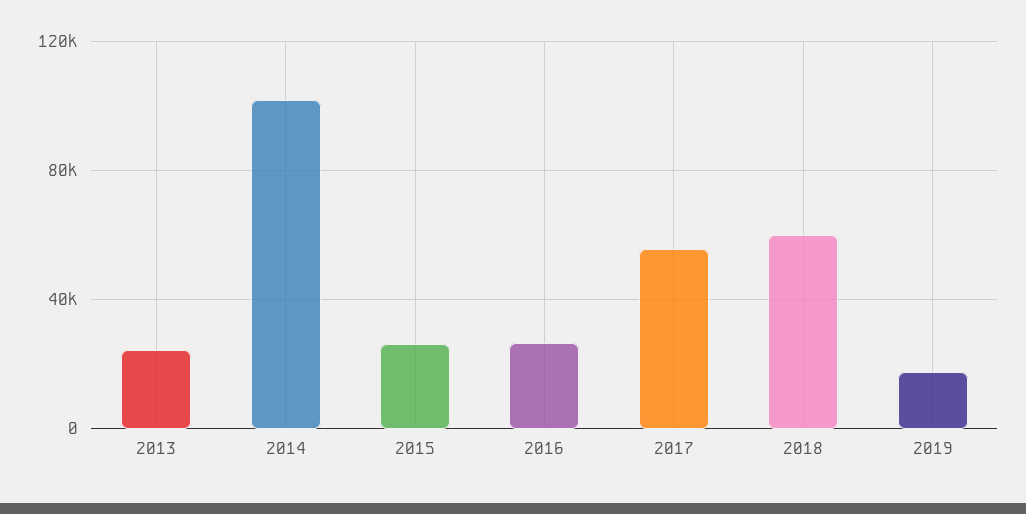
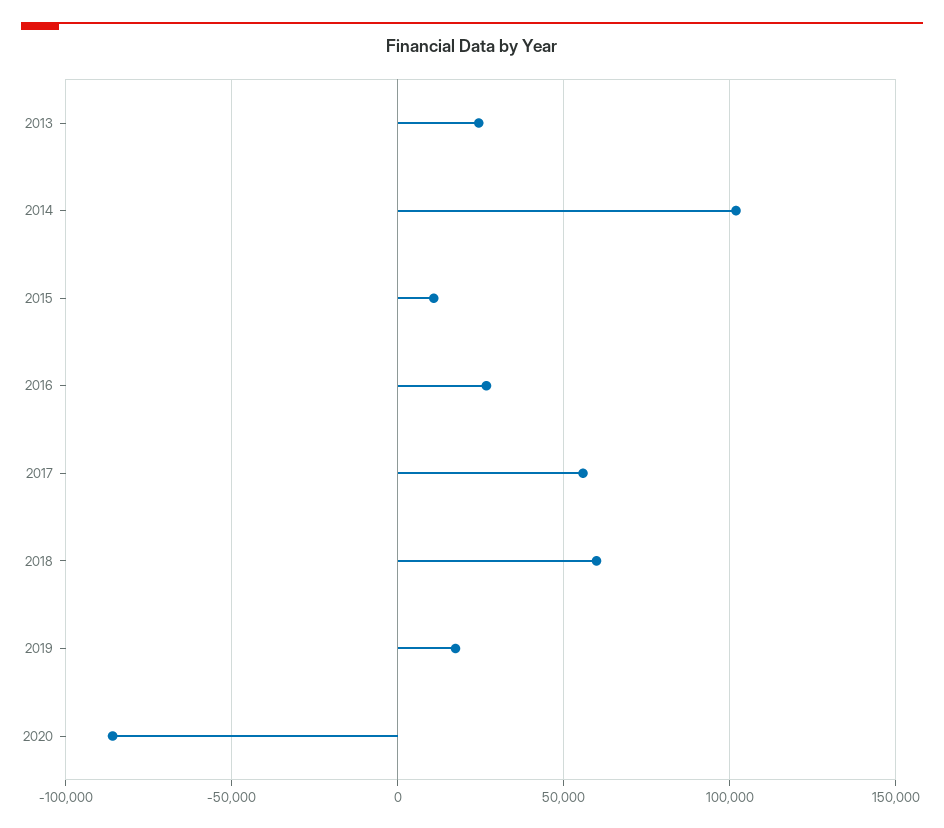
2015: 25000 -> 10000
2020: none -> -85000

